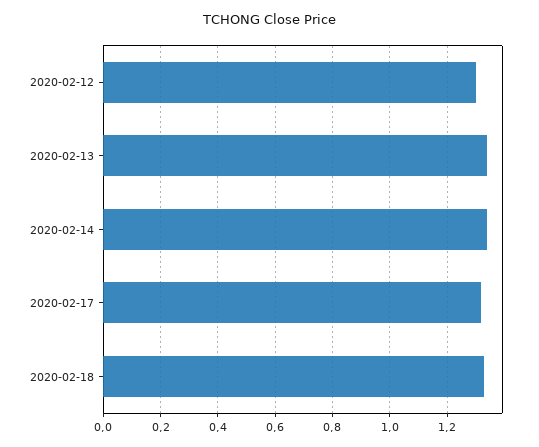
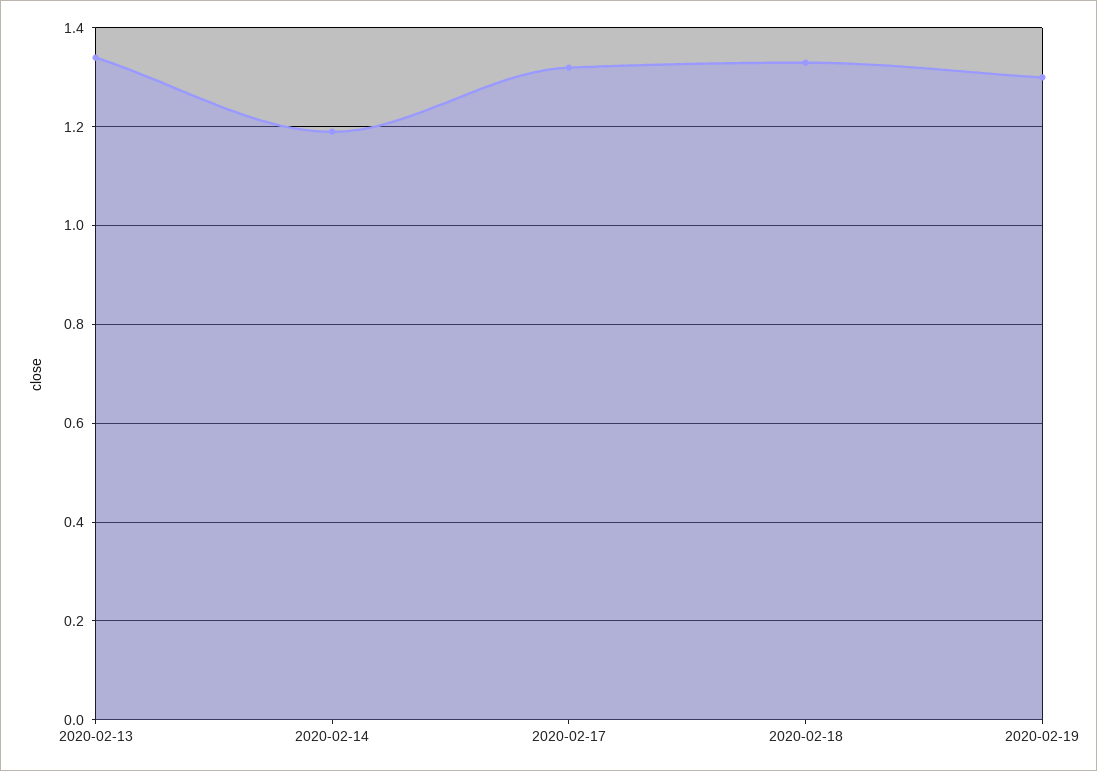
2020-02-12: 1.3 -> none
2020-02-14: 1.35 -> 1.2
2020-02-19: none -> 1.3

